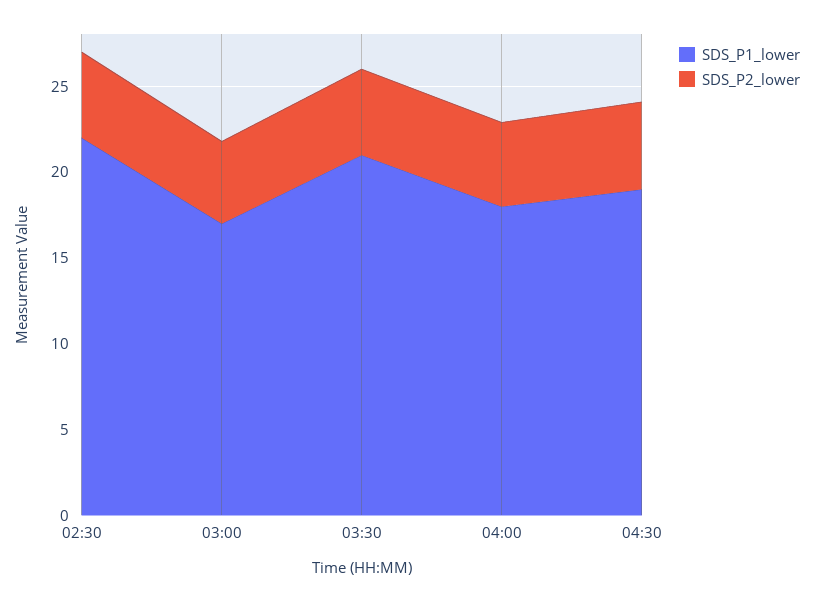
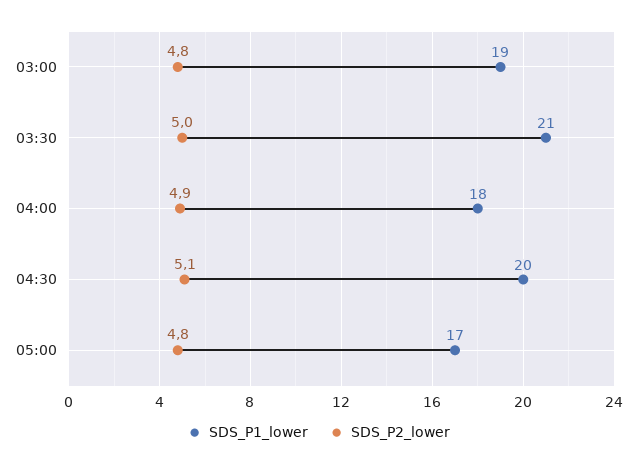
SDS_P1_lower, 02:30: 22 -> none
SDS_P2_lower, 02:30: 5 -> none
SDS_P1_lower, 03:00: 17 -> 19
SDS_P1_lower, 04:30: 19 -> 20
SDS_P1_lower, 05:00: none -> 17
SDS_P2_lower, 05:00: none -> 4.8

